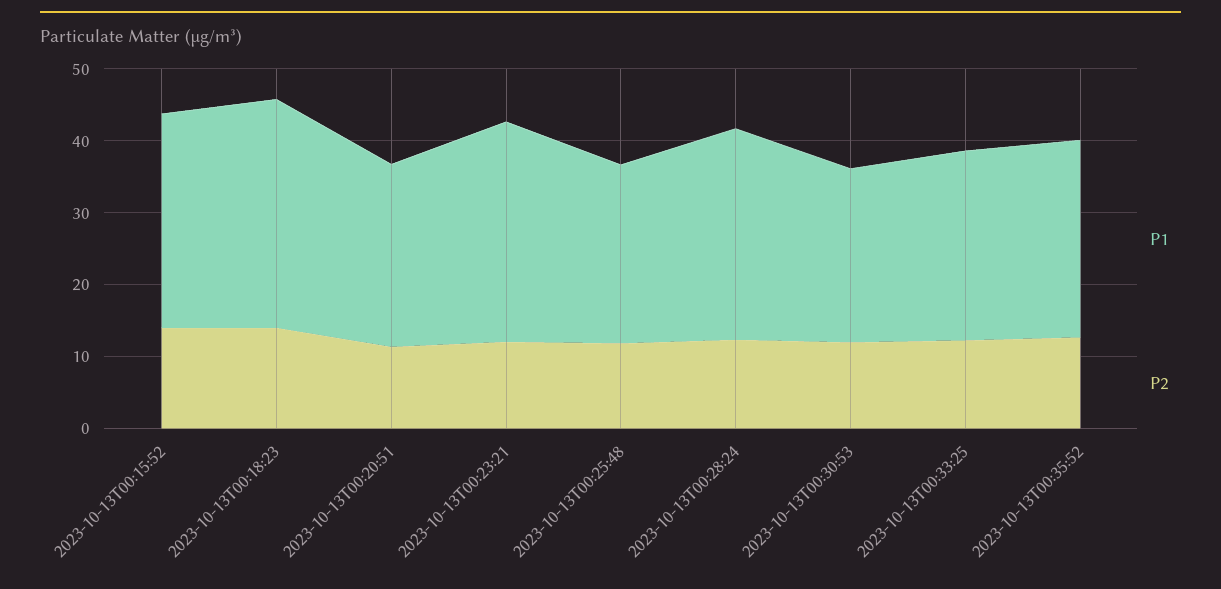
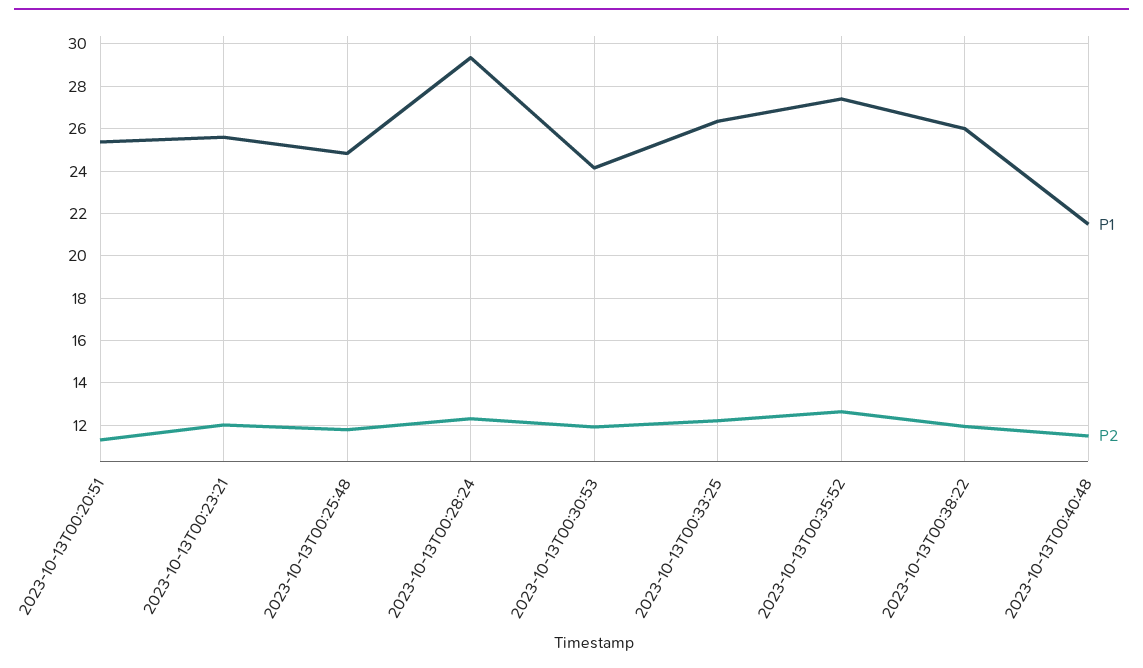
P1, 2023-10-13T00:15:52: 30 -> none
P2, 2023-10-13T00:15:52: 14 -> none
P1, 2023-10-13T00:18:23: 32 -> none
P2, 2023-10-13T00:18:23: 14 -> none
P1, 2023-10-13T00:23:21: 30 -> 25.5
P1, 2023-10-13T00:38:22: none -> 26
P2, 2023-10-13T00:38:22: none -> 12
P1, 2023-10-13T00:40:48: none -> 21.5
P2, 2023-10-13T00:40:48: none -> 11.5

